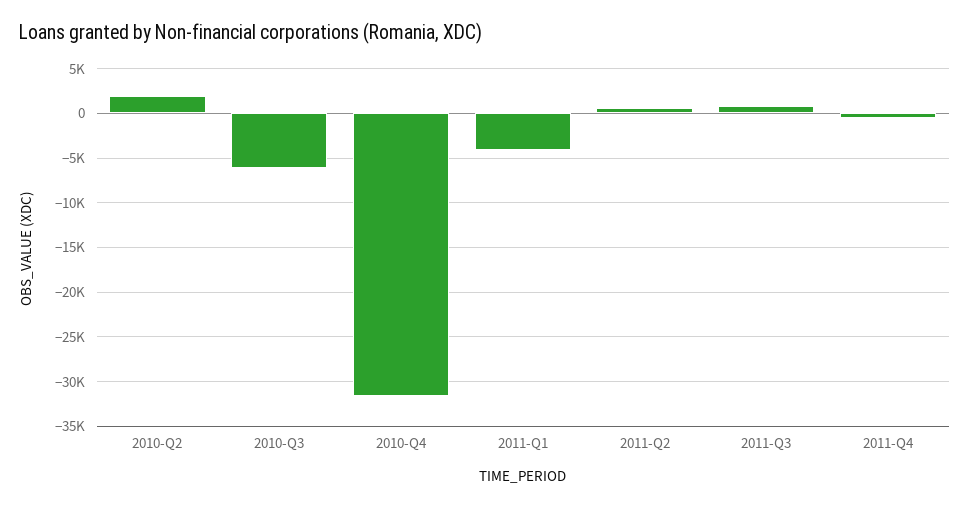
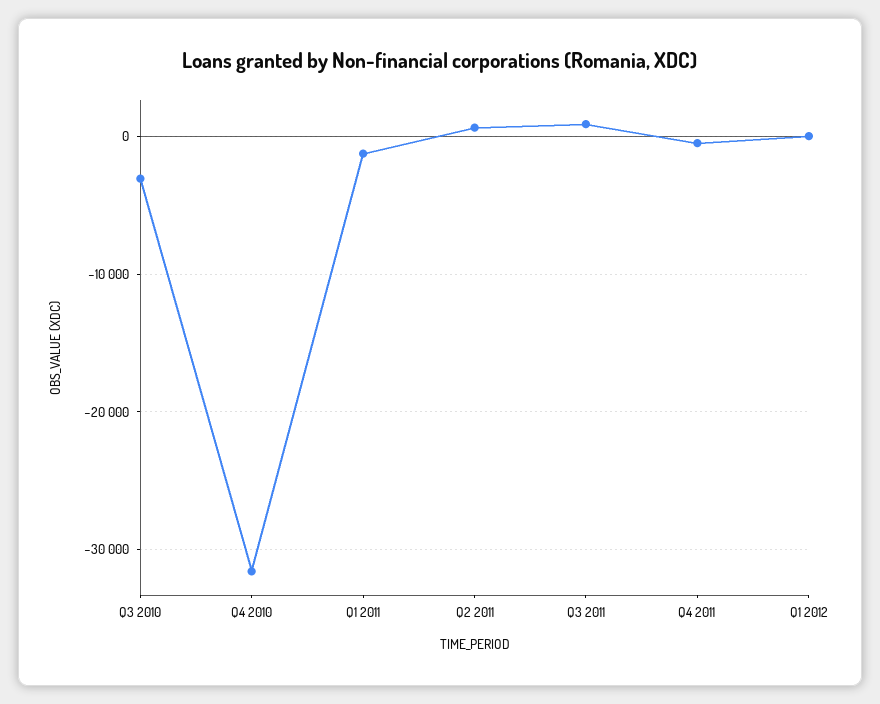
2010-Q2: 2000 -> none
2010-Q3: -6000 -> -3000
2011-Q1: -4000 -> -1000
Q1 2012: none -> 0

